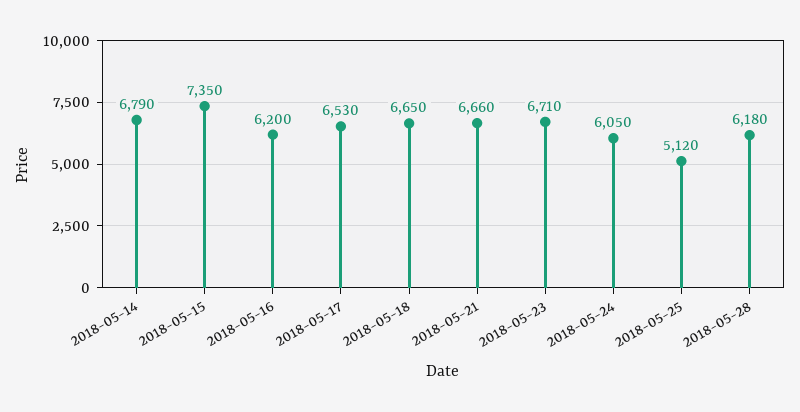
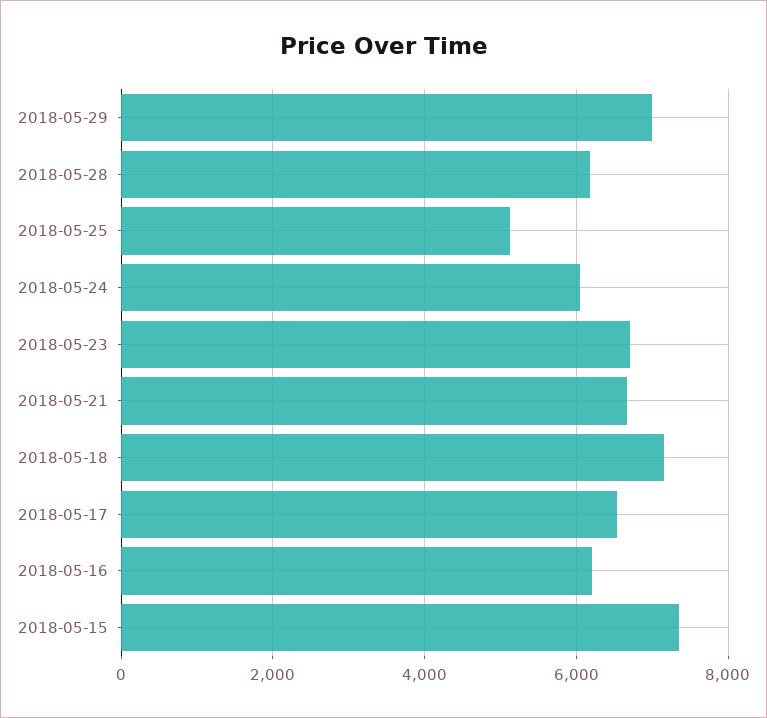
2018-05-14: 6790 -> none
2018-05-18: 6650 -> 7200
2018-05-29: none -> 7000

